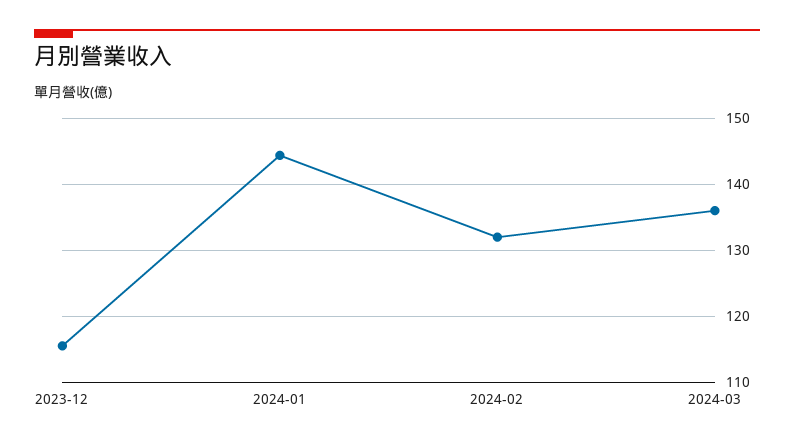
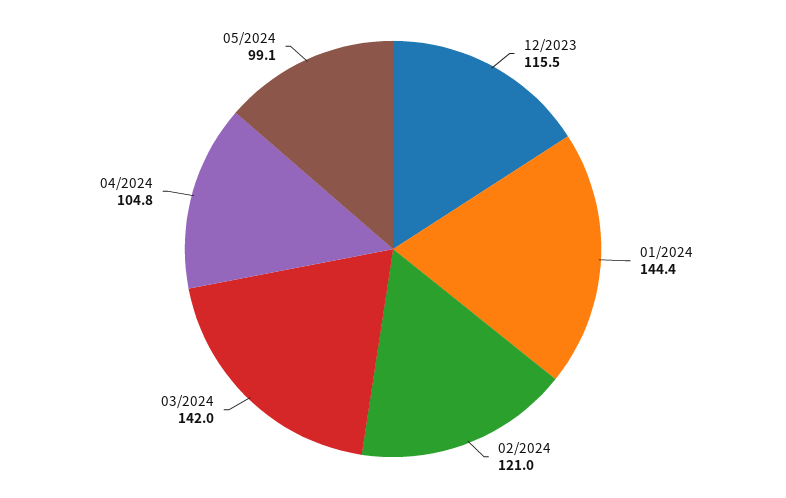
2024-02: 132 -> 121
2024-03: 136 -> 142
04/2024: none -> 104.8
05/2024: none -> 99.1

